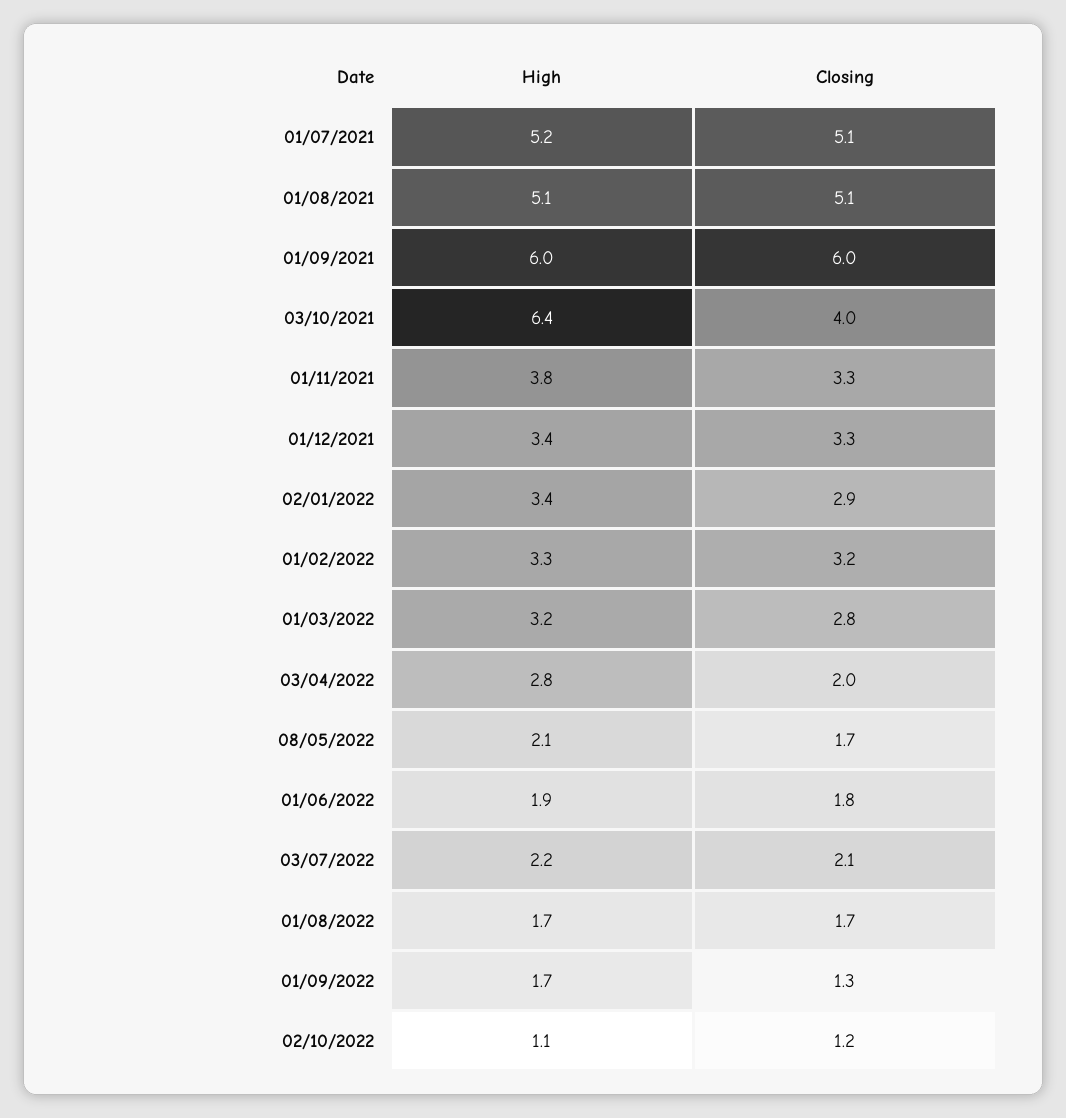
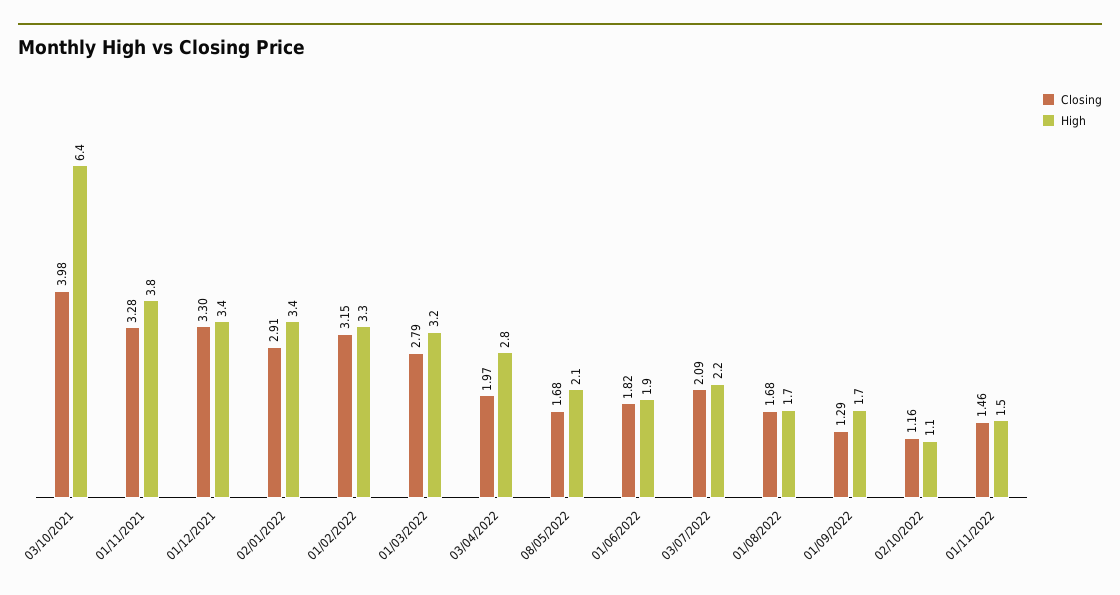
High, 01/07/2021: 5.2 -> none
Closing, 01/07/2021: 5.1 -> none
High, 01/08/2021: 5.1 -> none
Closing, 01/08/2021: 5.1 -> none
High, 01/09/2021: 6 -> none
Closing, 01/09/2021: 6 -> none
Closing, 01/11/2022: none -> 1.46
High, 01/11/2022: none -> 1.5

